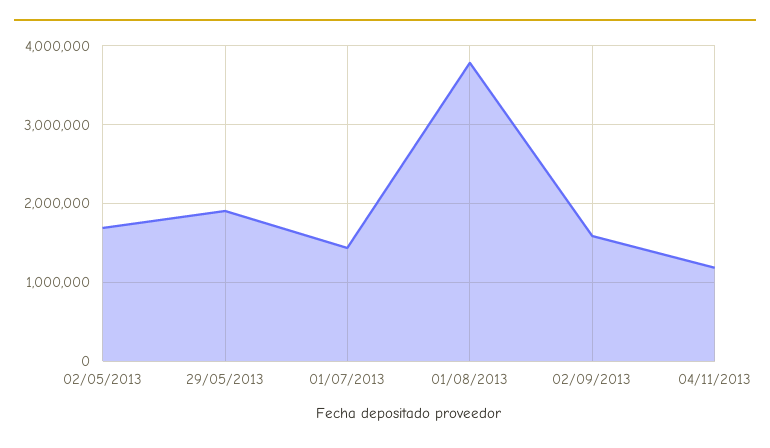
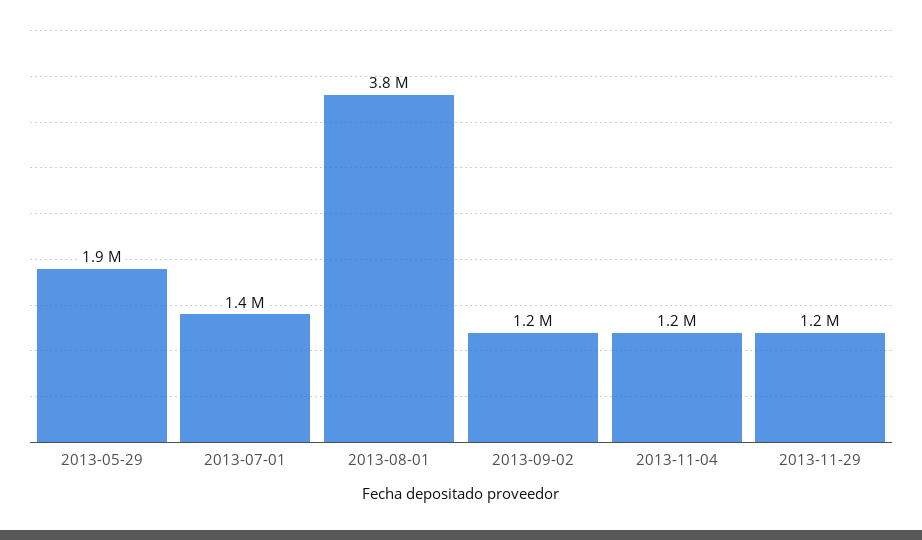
02/05/2013: 1700000 -> none
02/09/2013: 1600000 -> 1200000
2013-11-29: none -> 1200000

